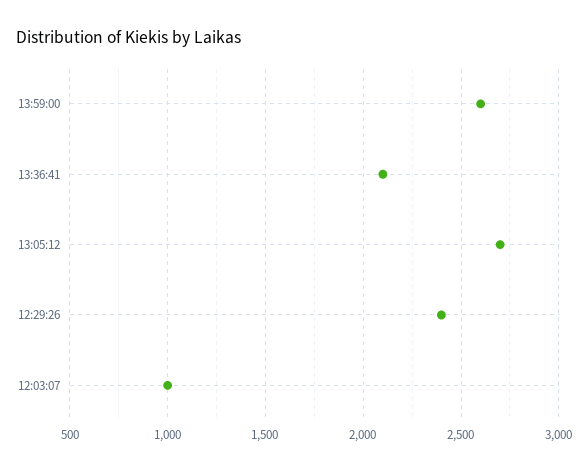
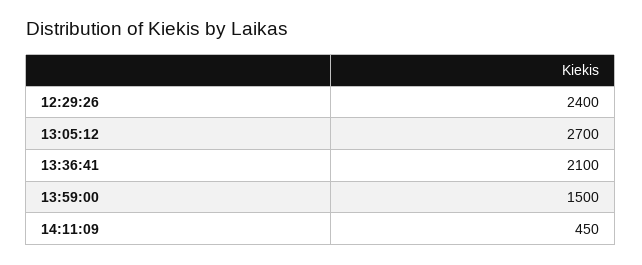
13:59:00: 2600 -> 1500
12:03:07: 1000 -> none
14:11:09: none -> 450

